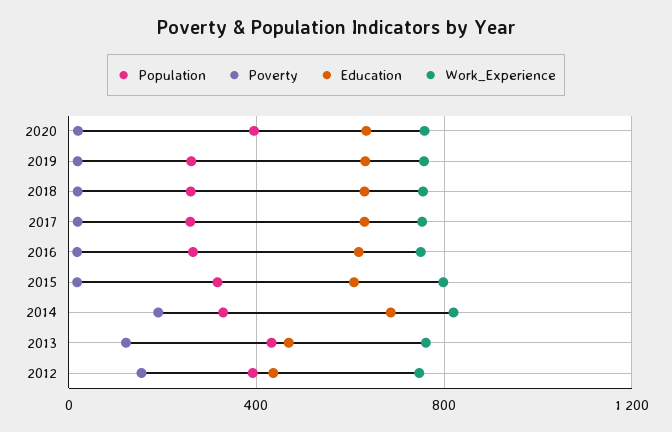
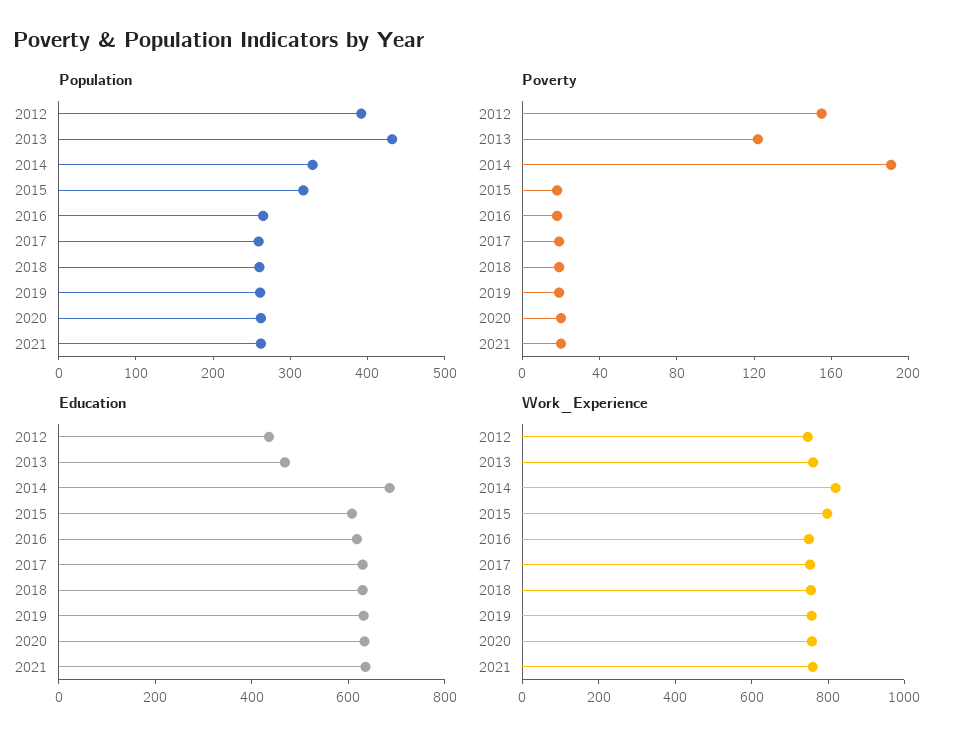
Population, 2020: 400 -> 260
Population, 2021: none -> 260
Poverty, 2021: none -> 20
Education, 2021: none -> 650
Work_Experience, 2021: none -> 750

